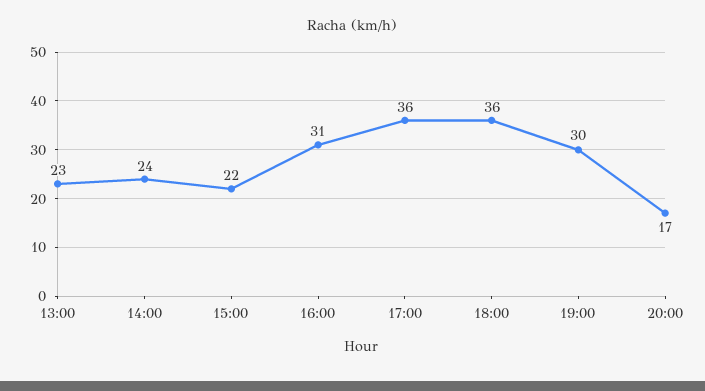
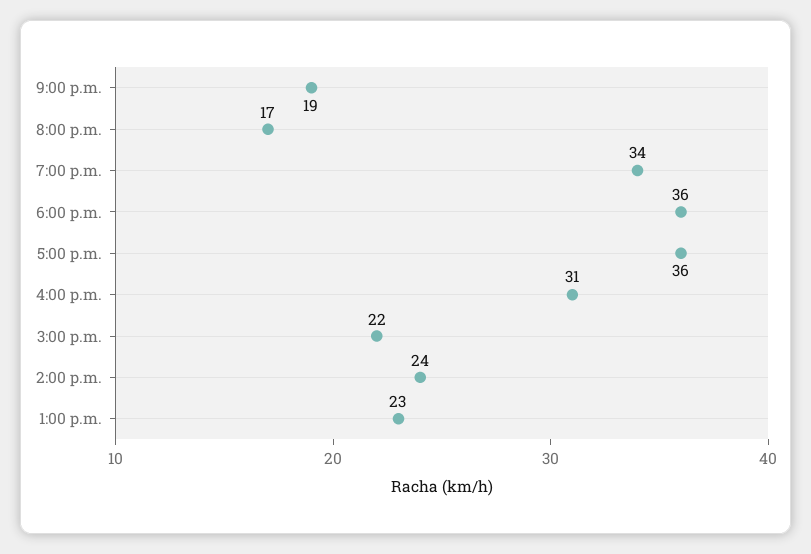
19:00: 30 -> 34
9:00 p.m.: none -> 19

